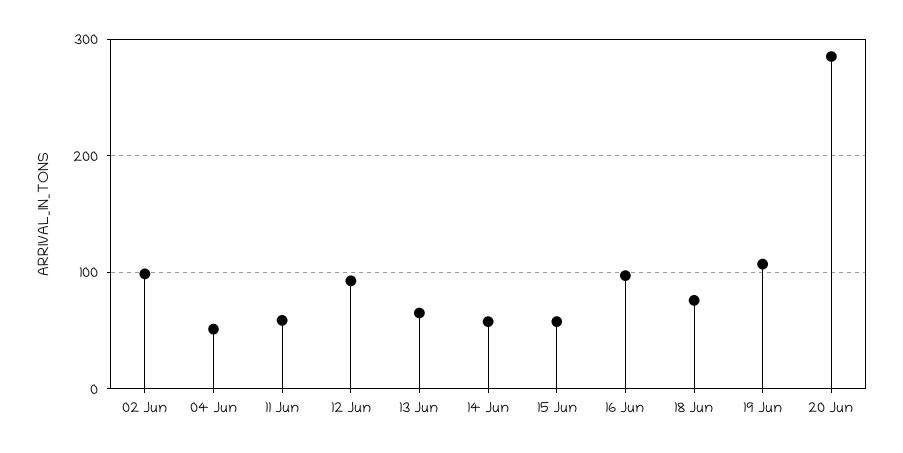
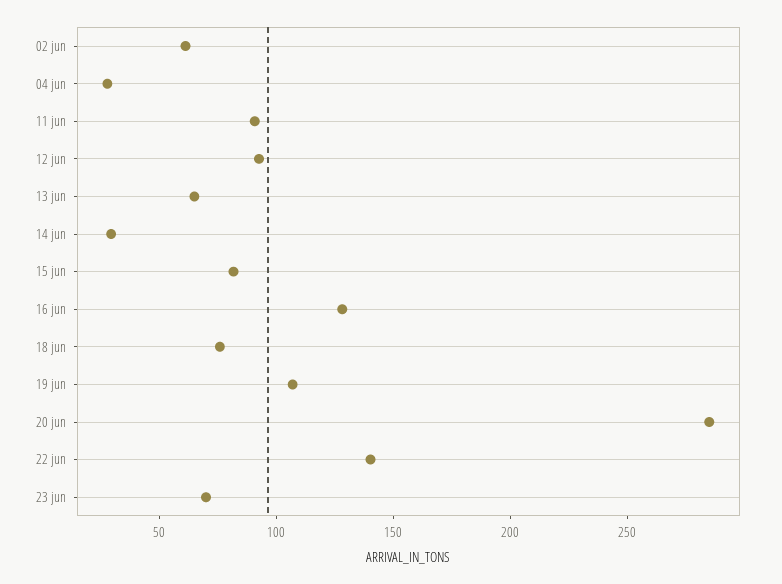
02 Jun: 100 -> 60
04 Jun: 50 -> 30
11 Jun: 60 -> 90
14 Jun: 60 -> 30
15 Jun: 60 -> 80
16 Jun: 100 -> 130
22 jun: none -> 140
23 jun: none -> 70

